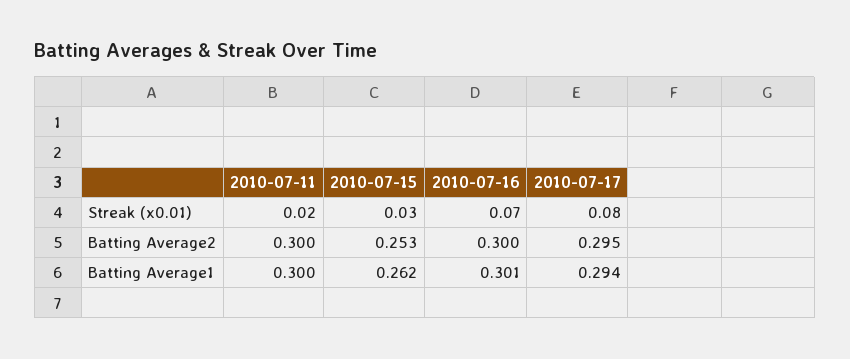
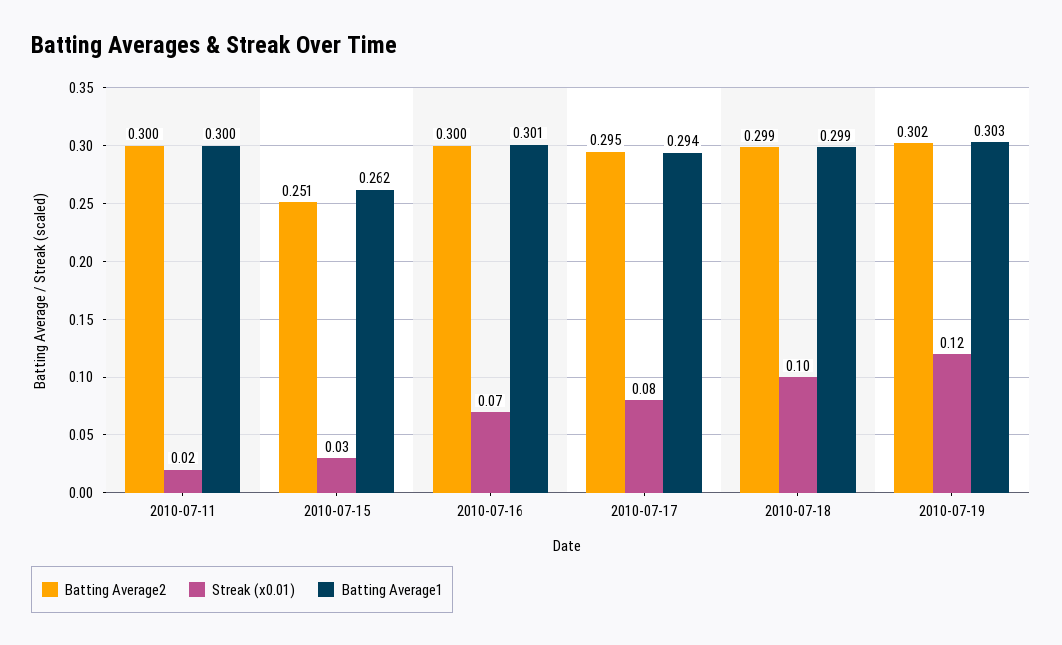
Batting Average2, 2010-07-15: 0.253 -> 0.251
Batting Average2, 2010-07-18: none -> 0.299
Streak (x0.01), 2010-07-18: none -> 0.1
Batting Average1, 2010-07-18: none -> 0.299
Batting Average2, 2010-07-19: none -> 0.302
Streak (x0.01), 2010-07-19: none -> 0.12
Batting Average1, 2010-07-19: none -> 0.303

